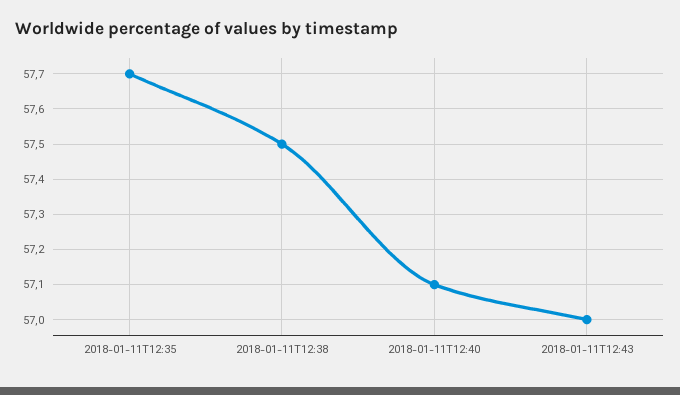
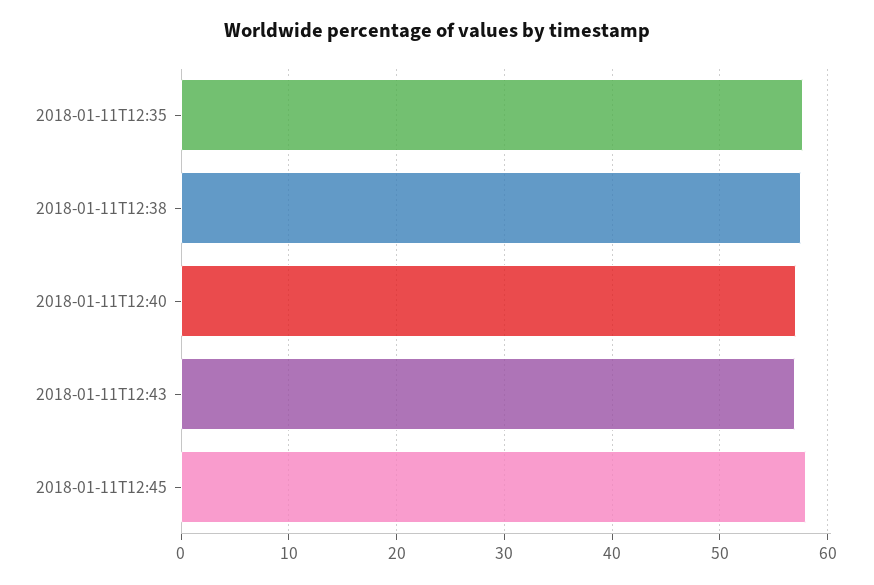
2018-01-11T12:45: none -> 58

